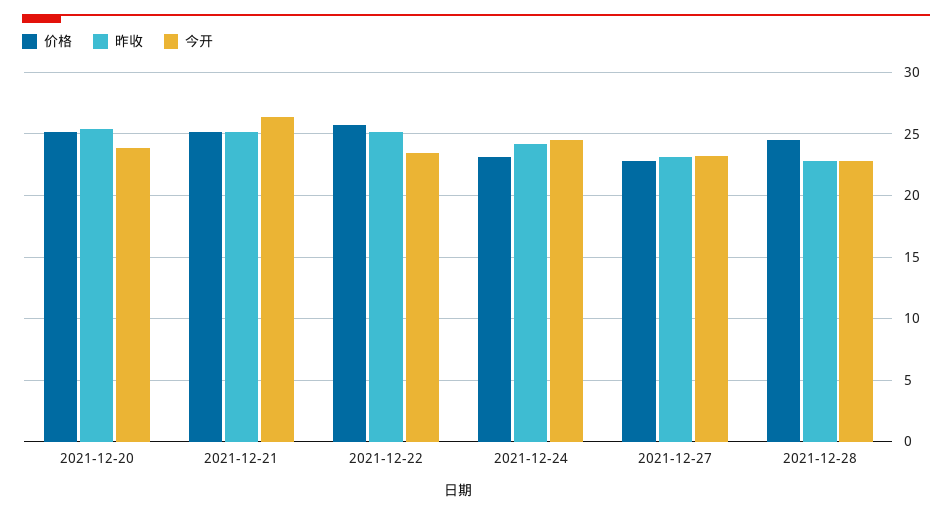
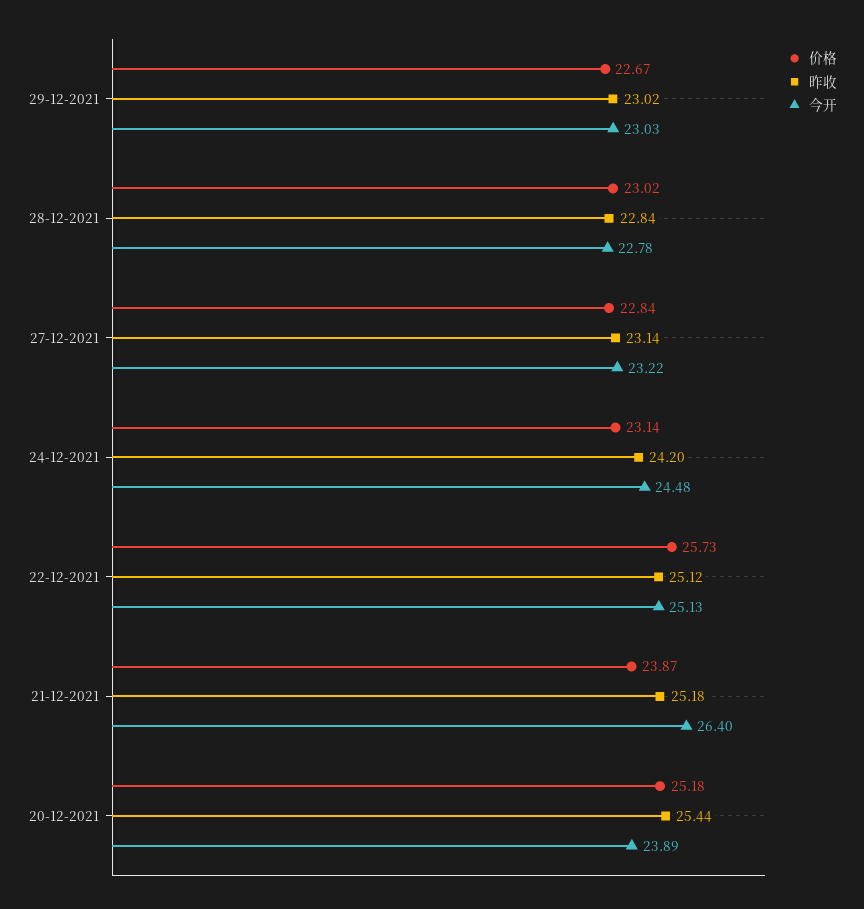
价格, 2021-12-21: 25 -> 23.87
今开, 2021-12-22: 23.5 -> 25.13
价格, 2021-12-28: 24.5 -> 23.02
价格, 29-12-2021: none -> 22.67
昨收, 29-12-2021: none -> 23.02
今开, 29-12-2021: none -> 23.03

